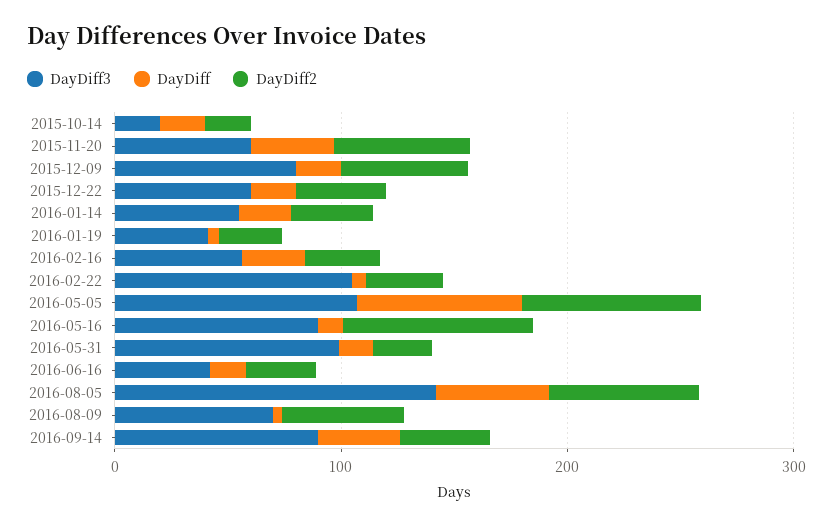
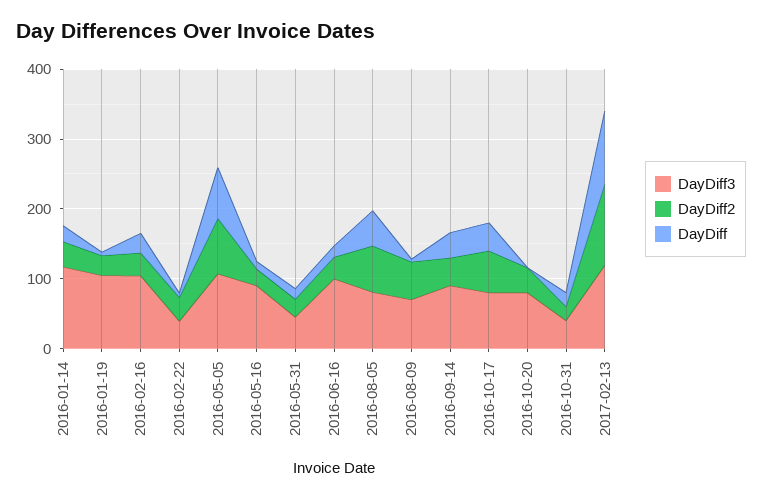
DayDiff3, 2015-10-14: 20 -> none
DayDiff, 2015-10-14: 20 -> none
DayDiff2, 2015-10-14: 20 -> none
DayDiff3, 2015-11-20: 60 -> none
DayDiff, 2015-11-20: 40 -> none
DayDiff2, 2015-11-20: 60 -> none
DayDiff3, 2015-12-09: 80 -> none
DayDiff, 2015-12-09: 20 -> none
DayDiff2, 2015-12-09: 60 -> none
DayDiff3, 2015-12-22: 60 -> none
DayDiff, 2015-12-22: 20 -> none
DayDiff2, 2015-12-22: 40 -> none
DayDiff3, 2016-01-14: 60 -> 120
DayDiff3, 2016-01-19: 40 -> 100
DayDiff3, 2016-02-16: 60 -> 100
DayDiff3, 2016-02-22: 100 -> 40
DayDiff2, 2016-05-16: 80 -> 20
DayDiff3, 2016-05-31: 100 -> 40
DayDiff3, 2016-06-16: 40 -> 100
DayDiff3, 2016-08-05: 140 -> 80
DayDiff3, 2016-10-17: none -> 80
DayDiff2, 2016-10-17: none -> 60
DayDiff, 2016-10-17: none -> 40
DayDiff3, 2016-10-20: none -> 80
DayDiff2, 2016-10-20: none -> 40
DayDiff, 2016-10-20: none -> 0
DayDiff3, 2016-10-31: none -> 40
DayDiff2, 2016-10-31: none -> 20
DayDiff, 2016-10-31: none -> 20
DayDiff3, 2017-02-13: none -> 120
DayDiff2, 2017-02-13: none -> 120
DayDiff, 2017-02-13: none -> 100

